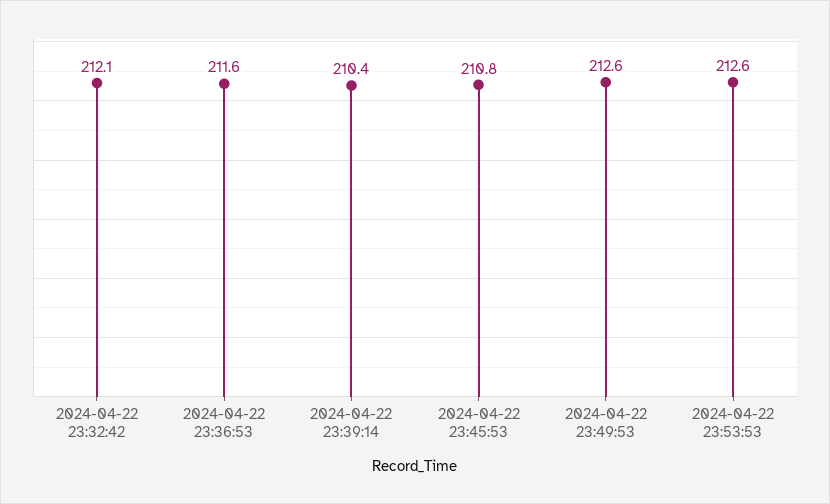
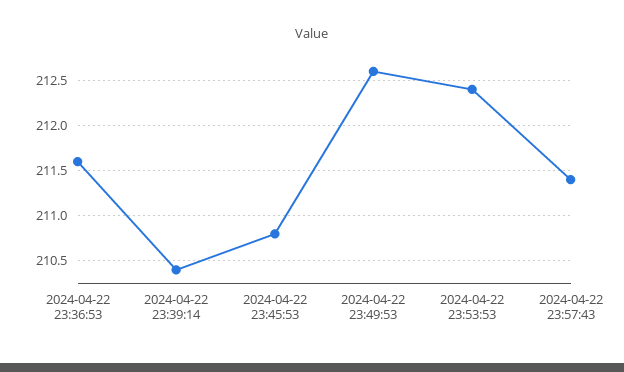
2024-04-22 23:32:42: 212.1 -> none
2024-04-22 23:53:53: 212.6 -> 212.4
2024-04-22 23:57:43: none -> 211.4

